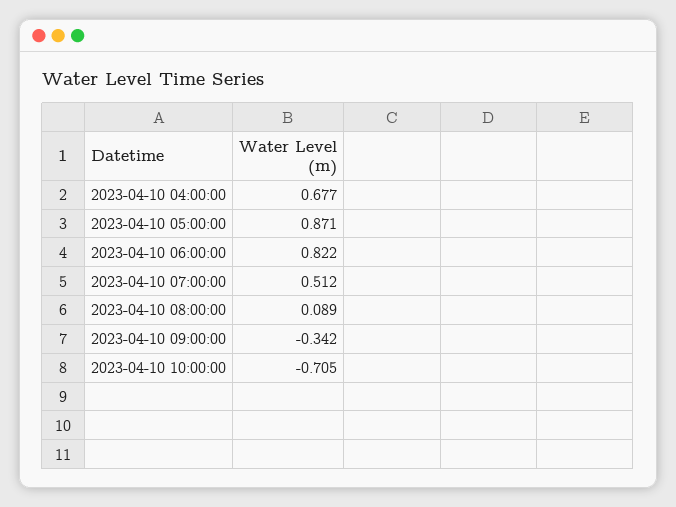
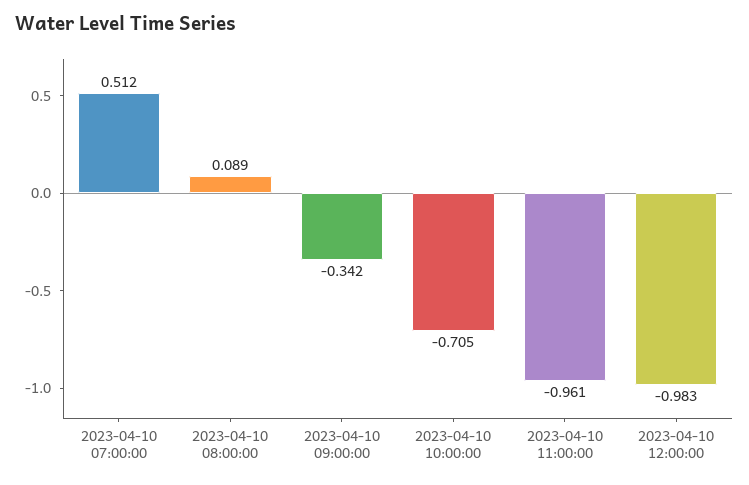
2023-04-10 04:00:00: 0.677 -> none
2023-04-10 05:00:00: 0.871 -> none
2023-04-10 06:00:00: 0.822 -> none
2023-04-10 11:00:00: none -> -0.961
2023-04-10 12:00:00: none -> -0.983

